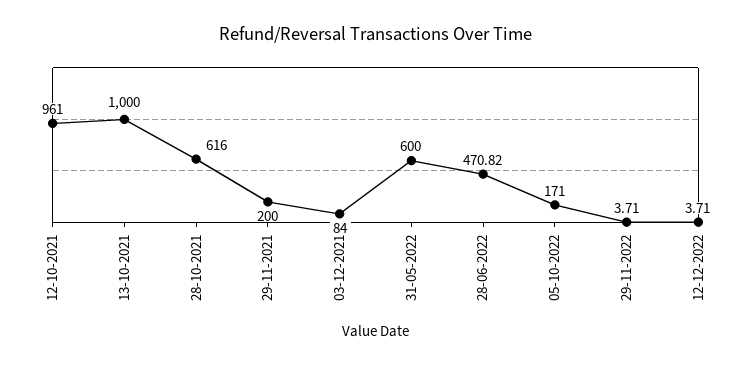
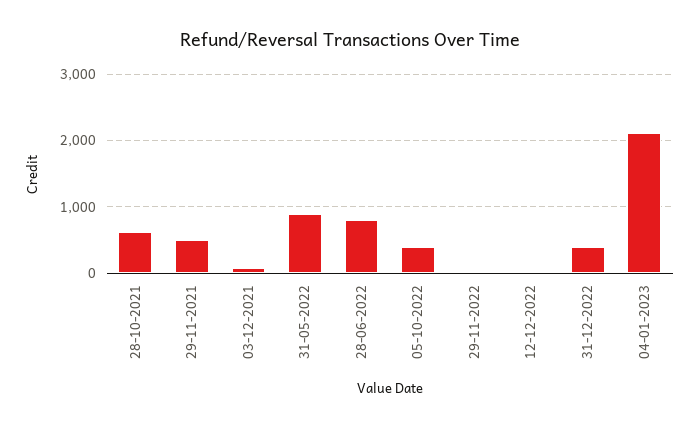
12-10-2021: 961 -> none
13-10-2021: 1000 -> none
29-11-2021: 200 -> 500
31-05-2022: 600 -> 900
28-06-2022: 470.82 -> 800
05-10-2022: 171 -> 400
31-12-2022: none -> 400
04-01-2023: none -> 2100

